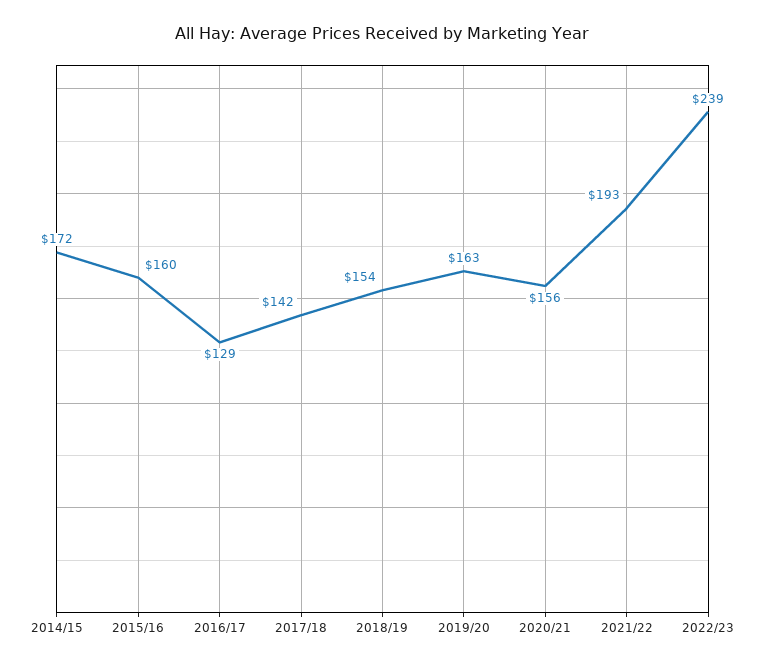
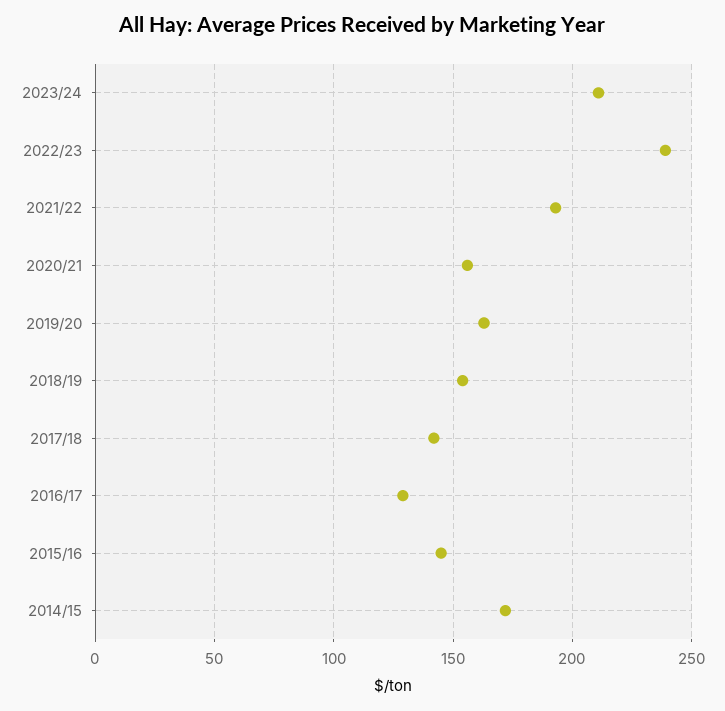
2015/16: 160 -> 145
2023/24: none -> 210

